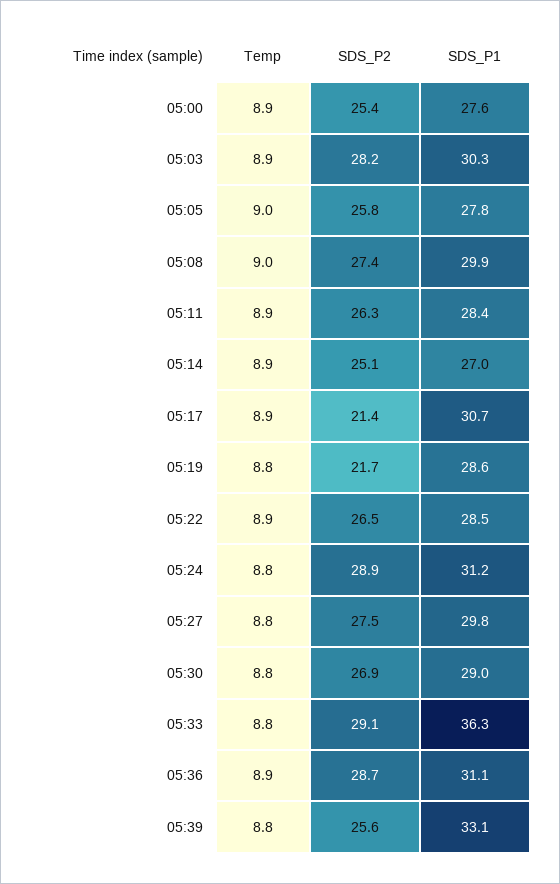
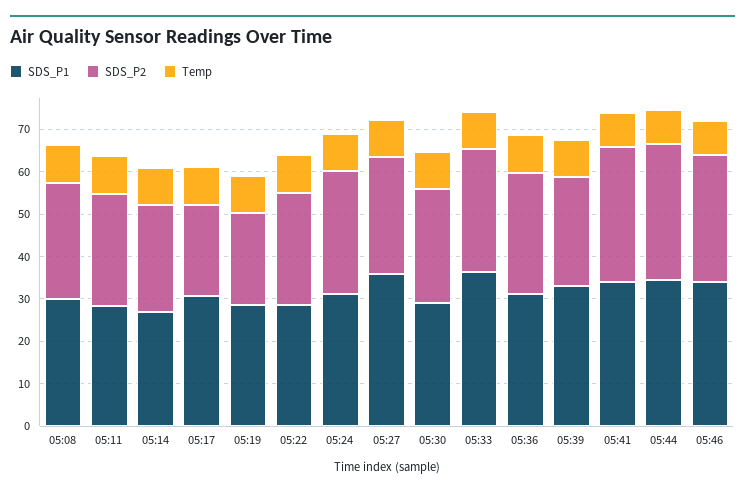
Temp, 05:00: 8.9 -> none
SDS_P2, 05:00: 25.4 -> none
SDS_P1, 05:00: 27.6 -> none
Temp, 05:03: 8.9 -> none
SDS_P2, 05:03: 28.2 -> none
SDS_P1, 05:03: 30.3 -> none
Temp, 05:05: 9 -> none
SDS_P2, 05:05: 25.8 -> none
SDS_P1, 05:05: 27.8 -> none
SDS_P1, 05:27: 29.8 -> 36
SDS_P1, 05:41: none -> 34
SDS_P2, 05:41: none -> 32
Temp, 05:41: none -> 8
SDS_P1, 05:44: none -> 34
SDS_P2, 05:44: none -> 32
Temp, 05:44: none -> 8
SDS_P1, 05:46: none -> 34
SDS_P2, 05:46: none -> 30
Temp, 05:46: none -> 8

